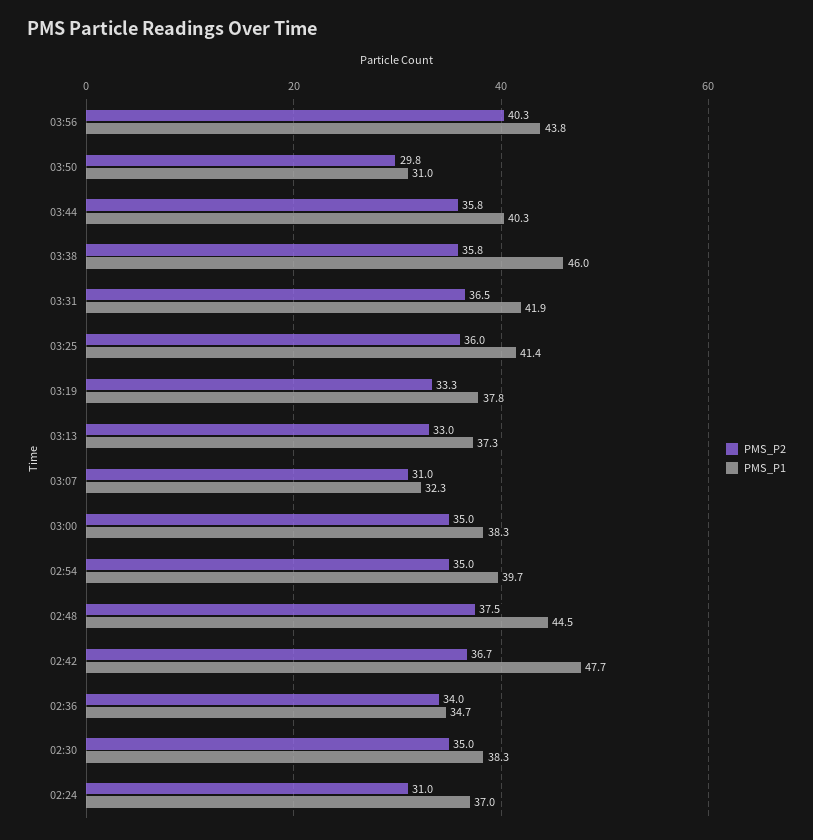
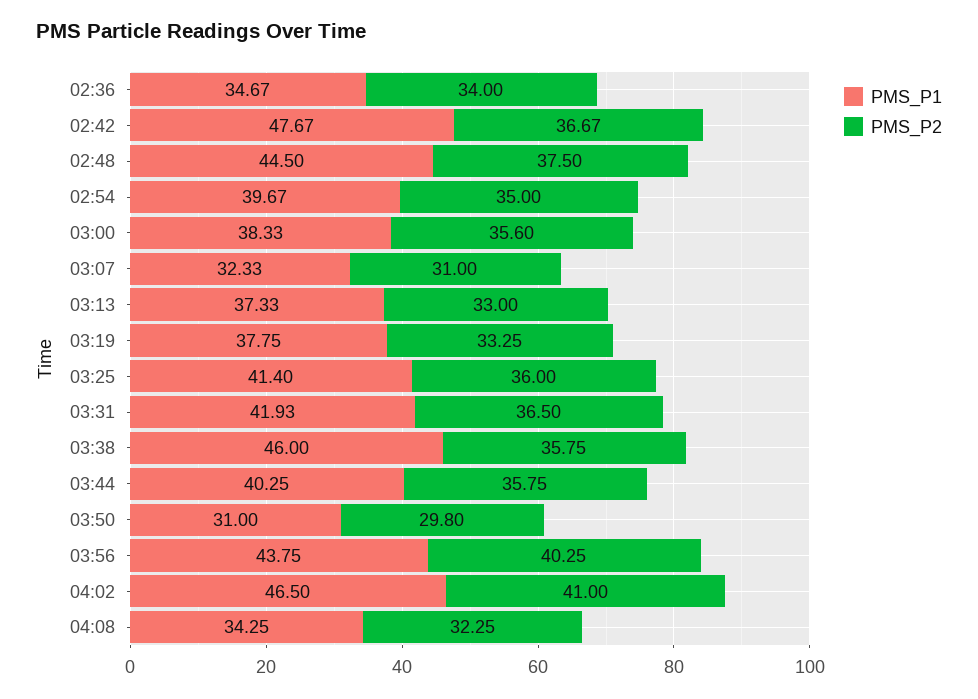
PMS_P2, 03:00: 35 -> 35.6
PMS_P2, 02:30: 35 -> none
PMS_P1, 02:30: 38.3 -> none
PMS_P2, 02:24: 31 -> none
PMS_P1, 02:24: 37 -> none
PMS_P1, 04:02: none -> 46.5
PMS_P2, 04:02: none -> 41
PMS_P1, 04:08: none -> 34.25
PMS_P2, 04:08: none -> 32.25

